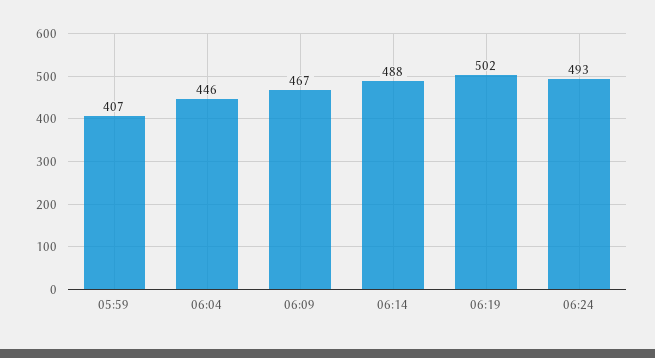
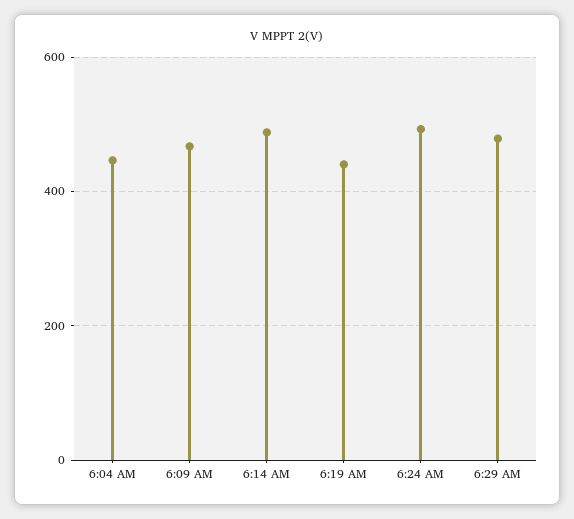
05:59: 407 -> none
06:19: 502 -> 440
6:29 AM: none -> 480

